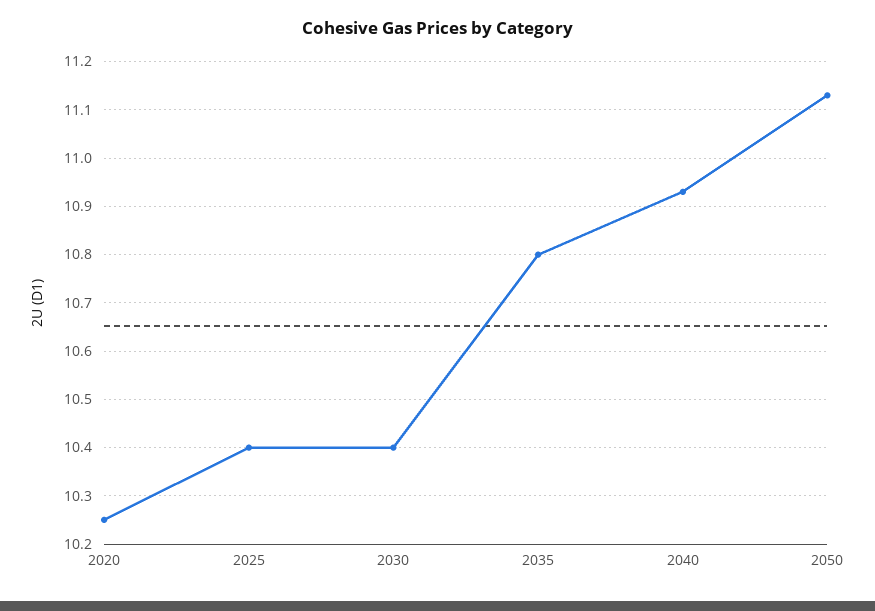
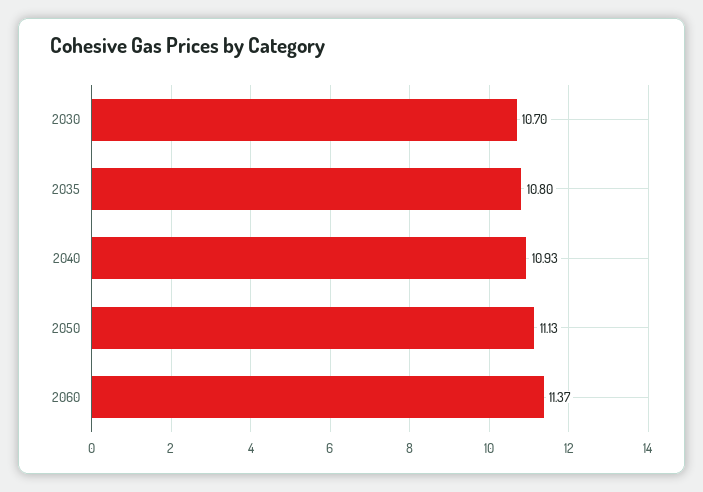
2020: 10.25 -> none
2025: 10.4 -> none
2030: 10.4 -> 10.7
2060: none -> 11.37

